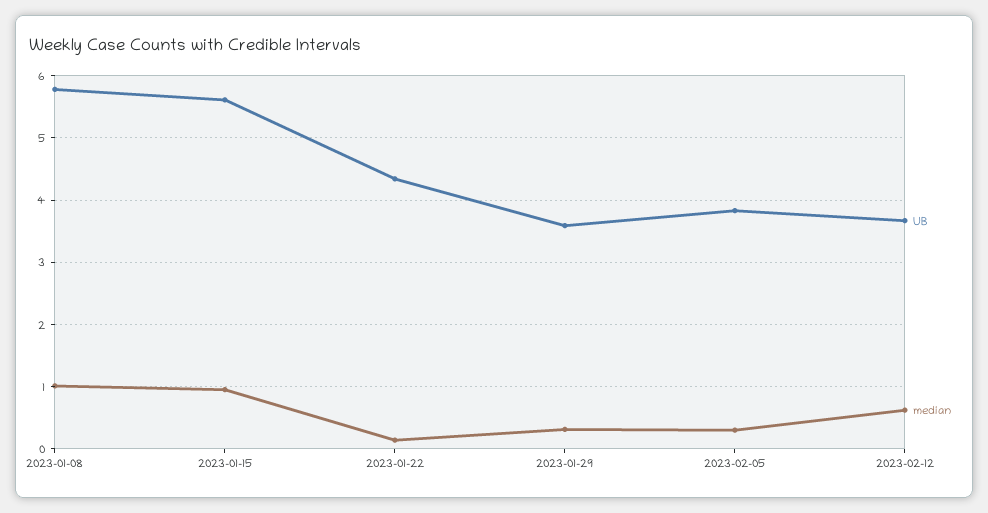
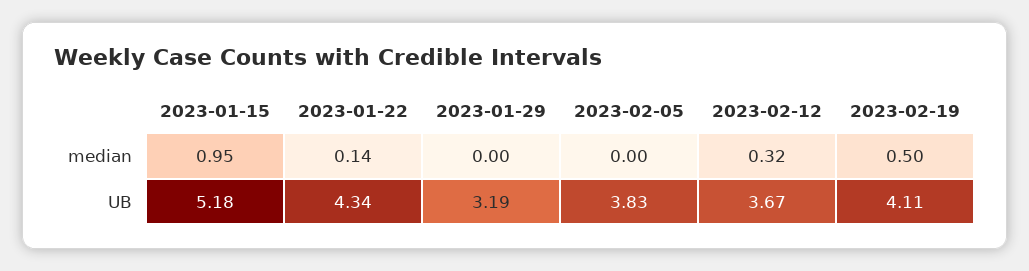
UB, 2023-01-08: 5.8 -> none
median, 2023-01-08: 1 -> none
UB, 2023-01-15: 5.6 -> 5.18
UB, 2023-01-29: 3.6 -> 3.19
median, 2023-01-29: 0.3 -> 0
median, 2023-02-05: 0.3 -> 0
median, 2023-02-12: 0.6 -> 0.32
median, 2023-02-19: none -> 0.5
UB, 2023-02-19: none -> 4.11

